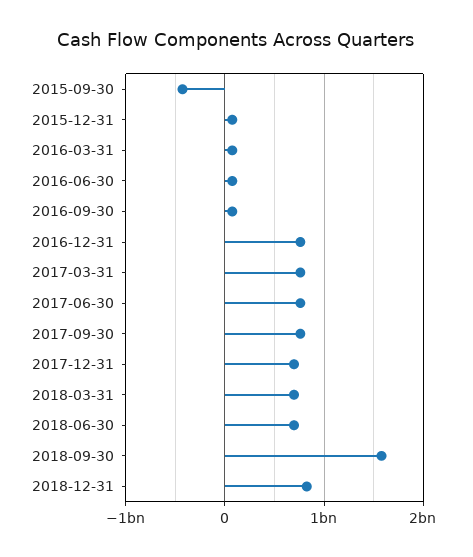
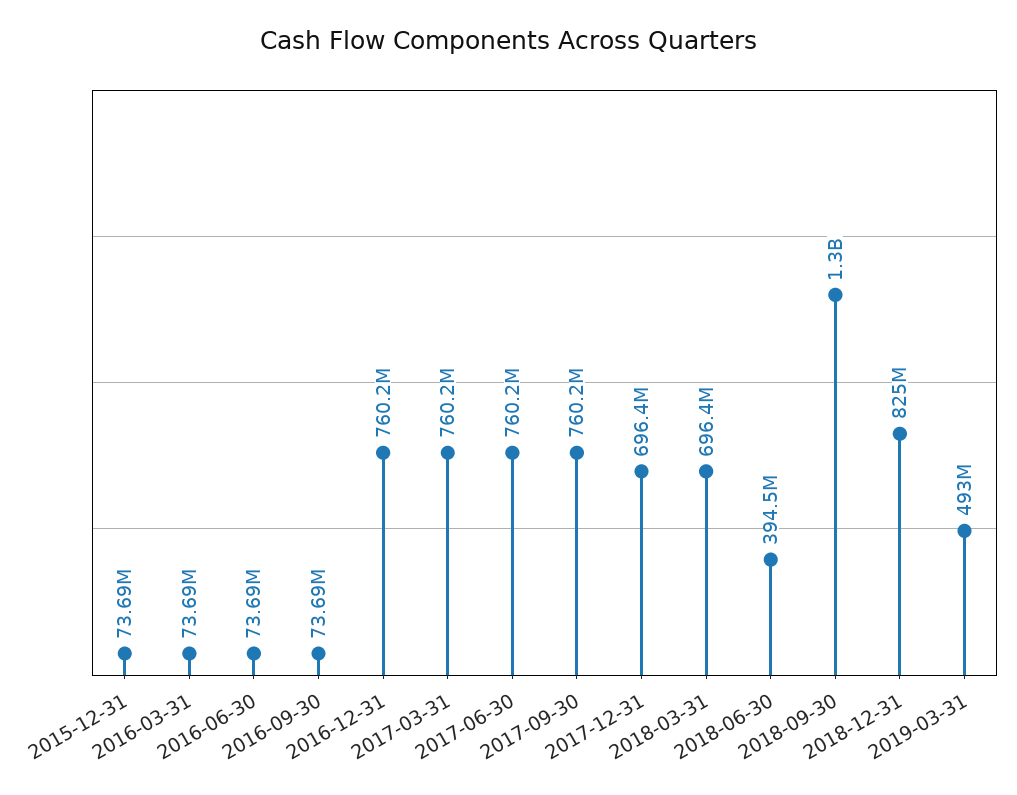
2015-09-30: -400000000 -> none
2018-06-30: 700000000 -> 394500000
2018-09-30: 1600000000 -> 1300000000
2019-03-31: none -> 493000000

